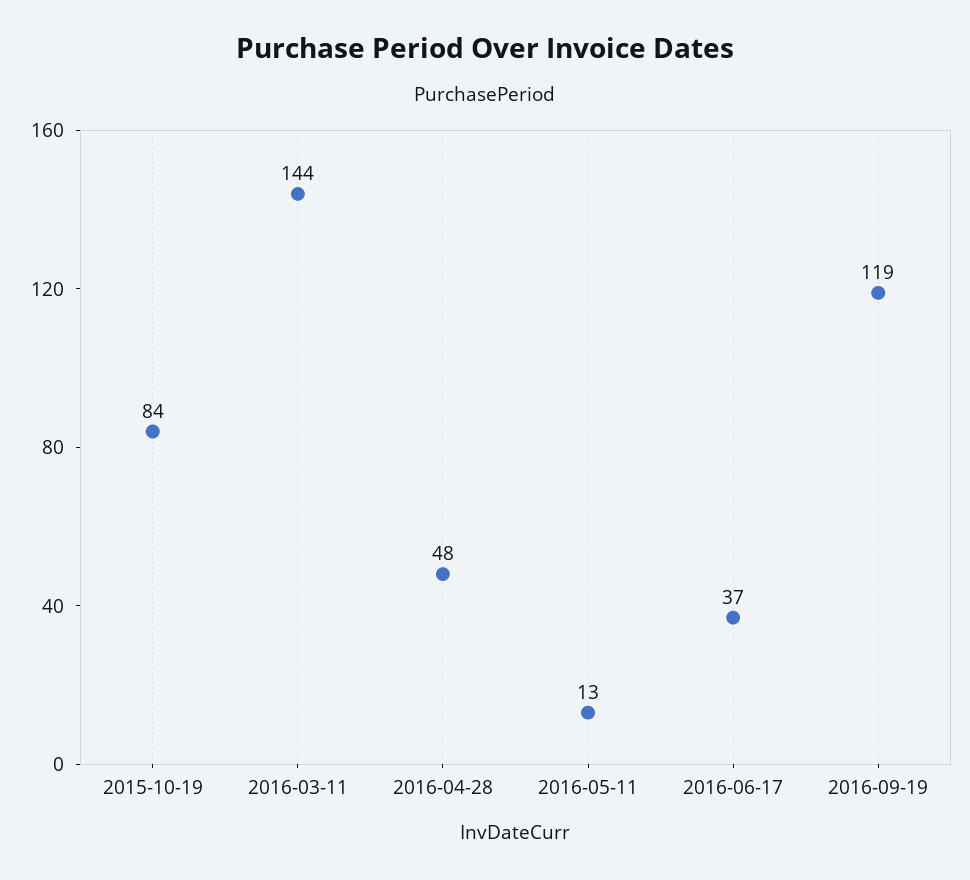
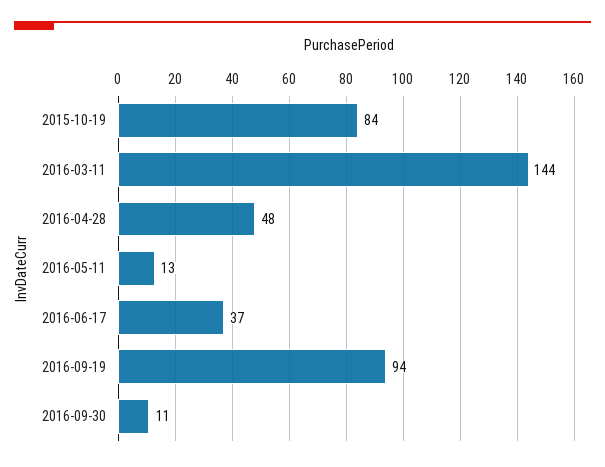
2016-09-19: 119 -> 94
2016-09-30: none -> 11

